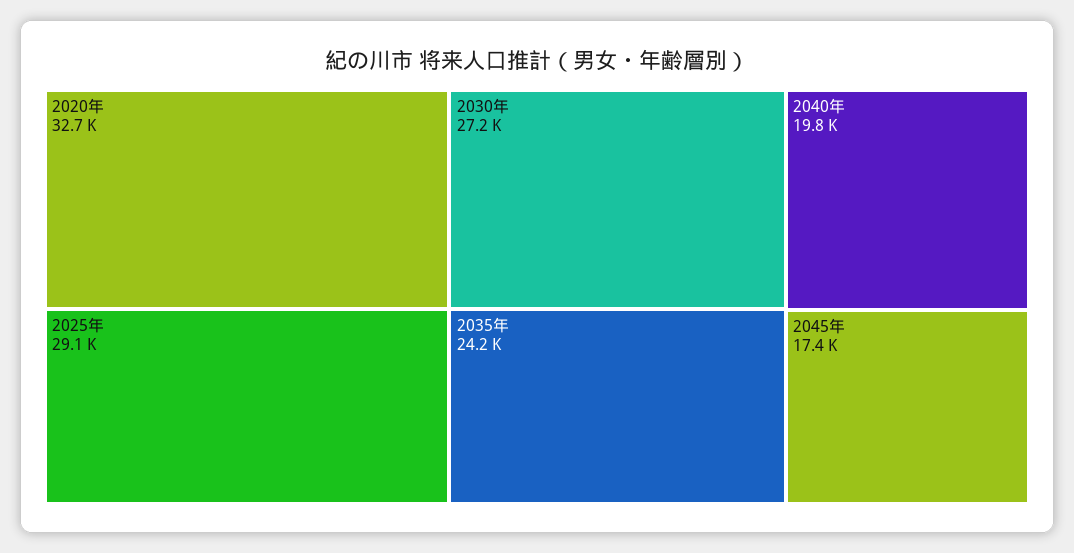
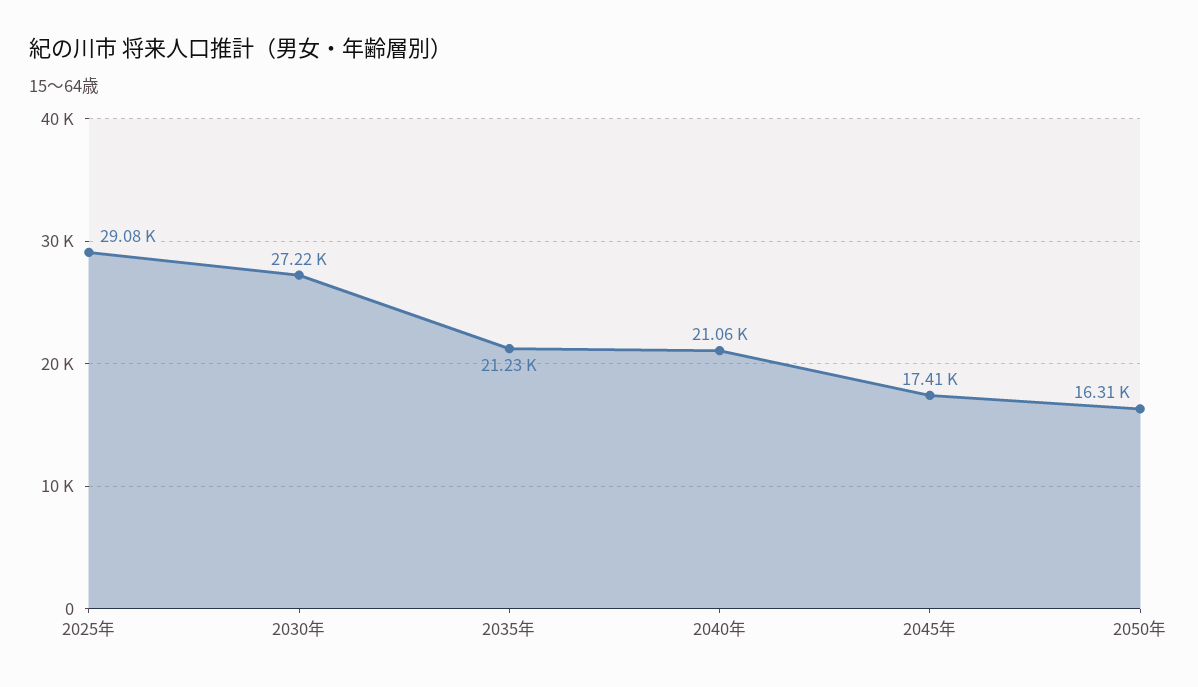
2020年: 32700 -> none
2035年: 24200 -> 21230
2040年: 19800 -> 21060
2050年: none -> 16310

